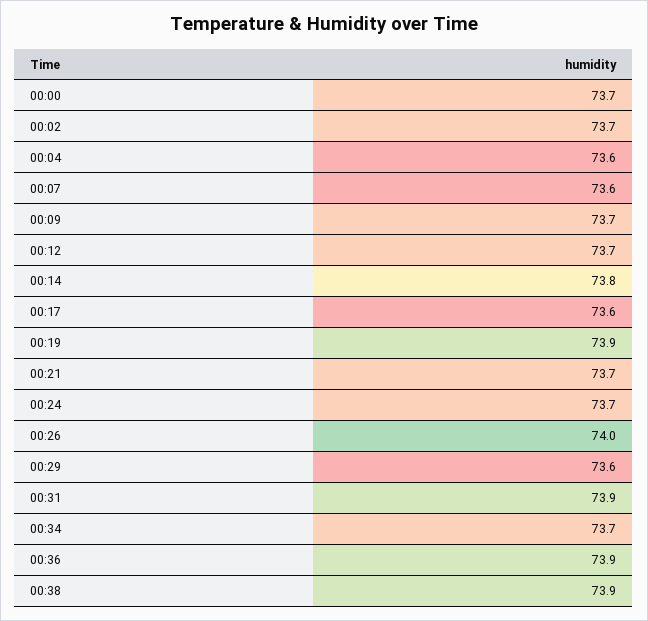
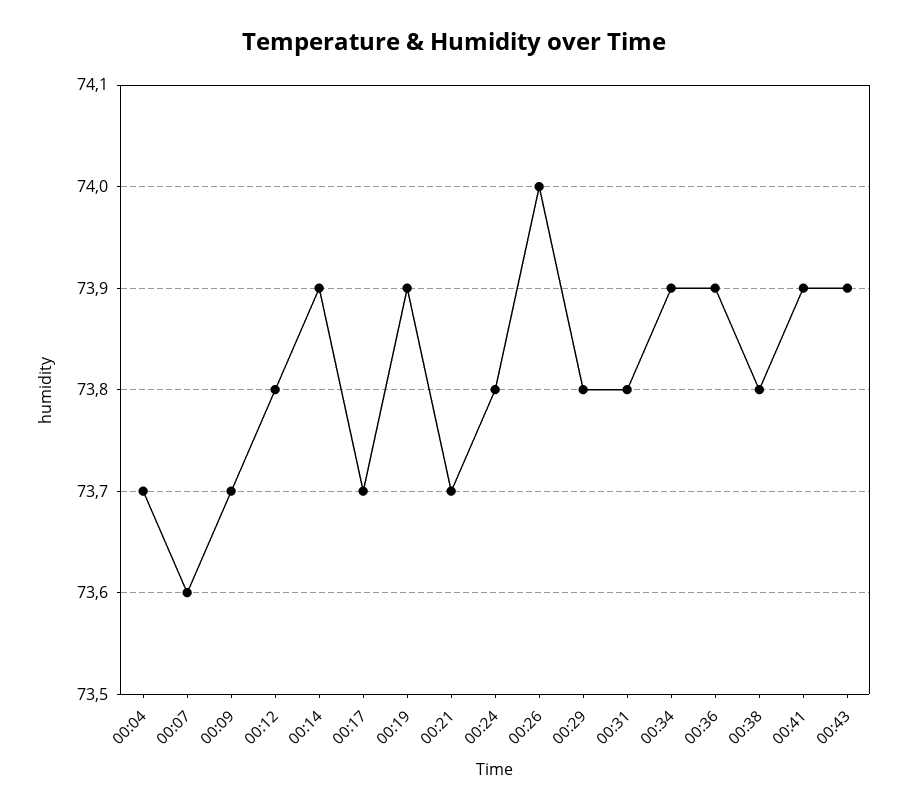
00:00: 73.7 -> none
00:02: 73.7 -> none
00:04: 73.6 -> 73.7
00:12: 73.7 -> 73.8
00:14: 73.8 -> 73.9
00:17: 73.6 -> 73.7
00:24: 73.7 -> 73.8
00:29: 73.6 -> 73.8
00:31: 73.9 -> 73.8
00:34: 73.7 -> 73.9
00:38: 73.9 -> 73.8
00:41: none -> 73.9
00:43: none -> 73.9

